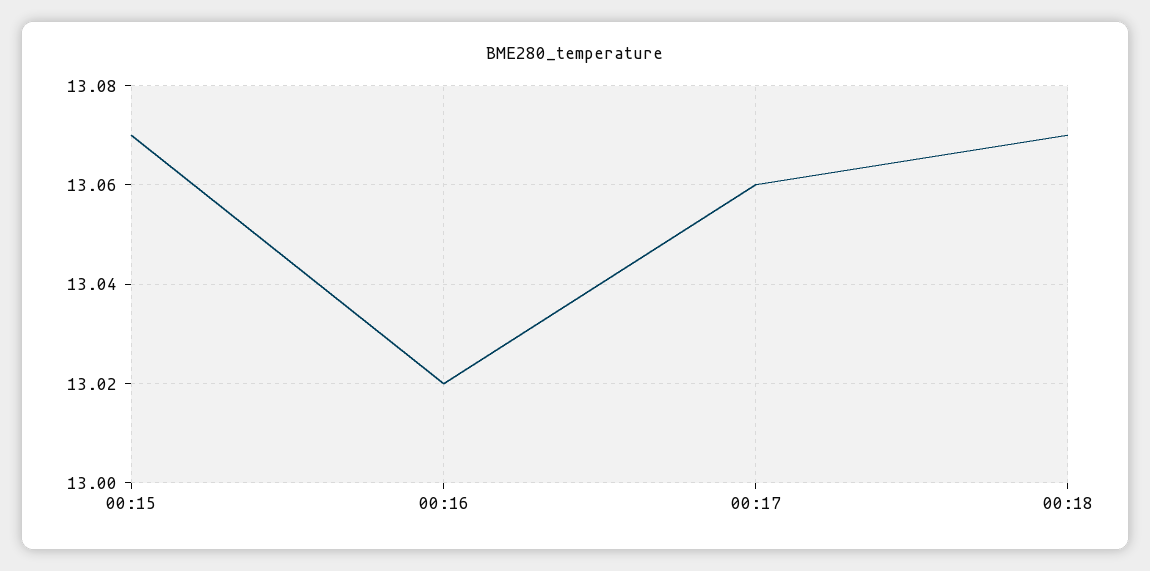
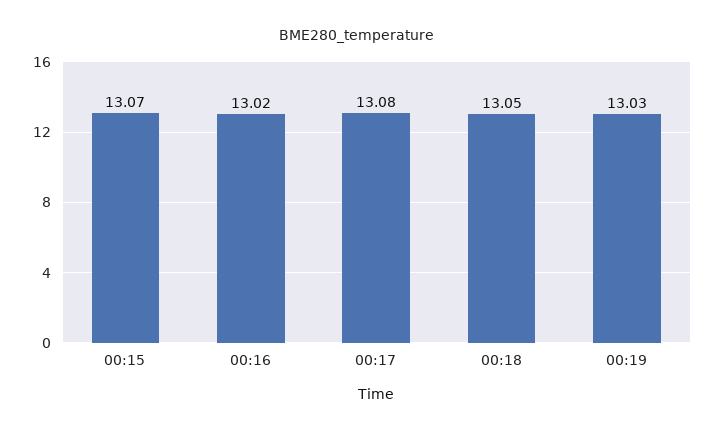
00:17: 13.06 -> 13.08
00:18: 13.07 -> 13.05
00:19: none -> 13.03

